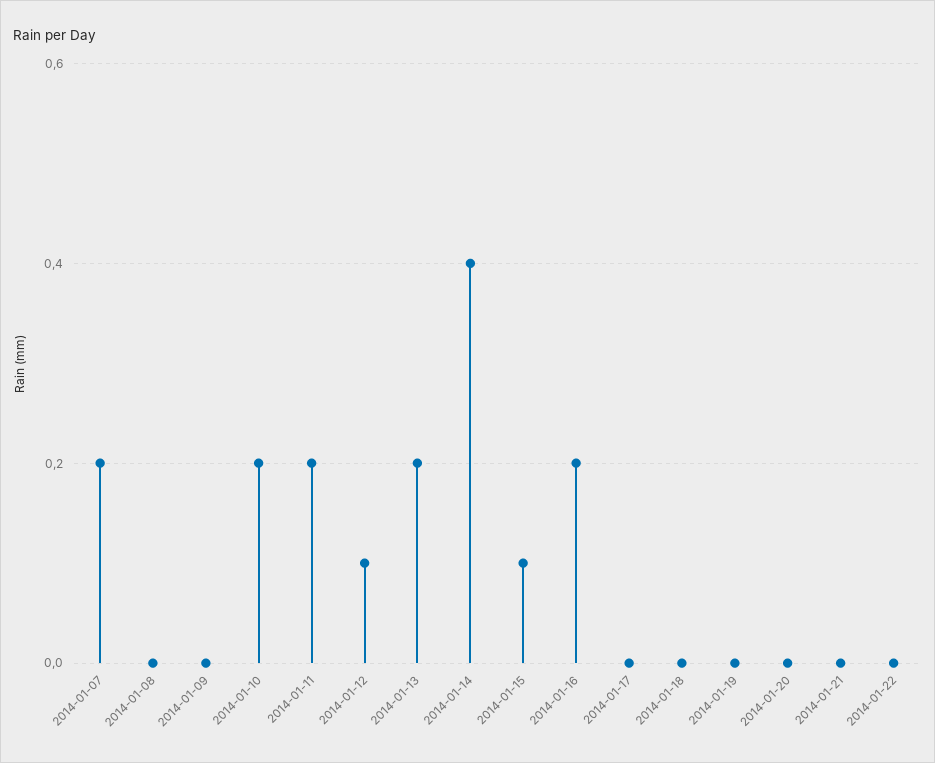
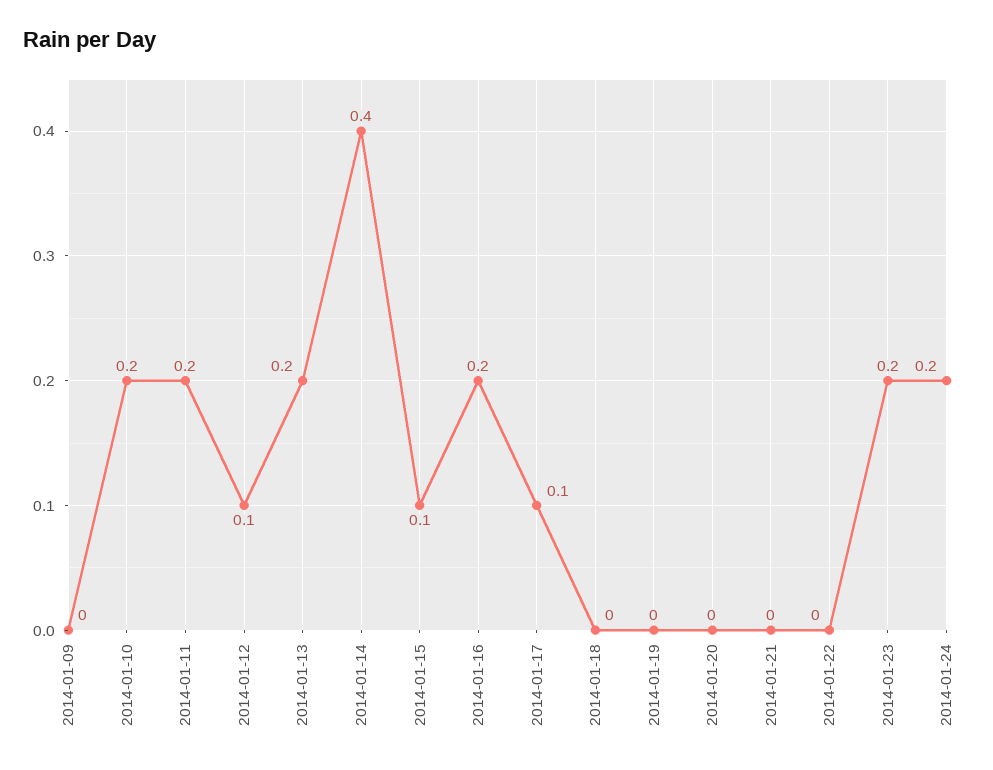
2014-01-07: 0.2 -> none
2014-01-08: 0 -> none
2014-01-17: 0 -> 0.1
2014-01-23: none -> 0.2
2014-01-24: none -> 0.2

